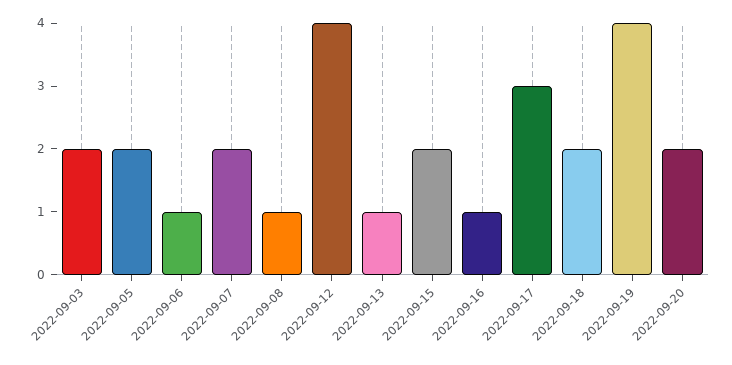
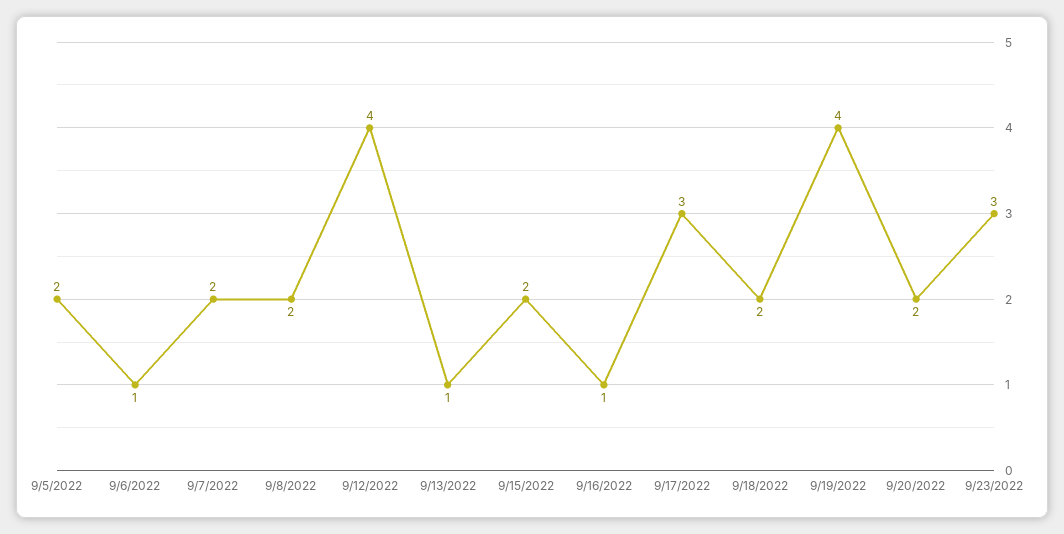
2022-09-03: 2 -> none
2022-09-08: 1 -> 2
9/23/2022: none -> 3

